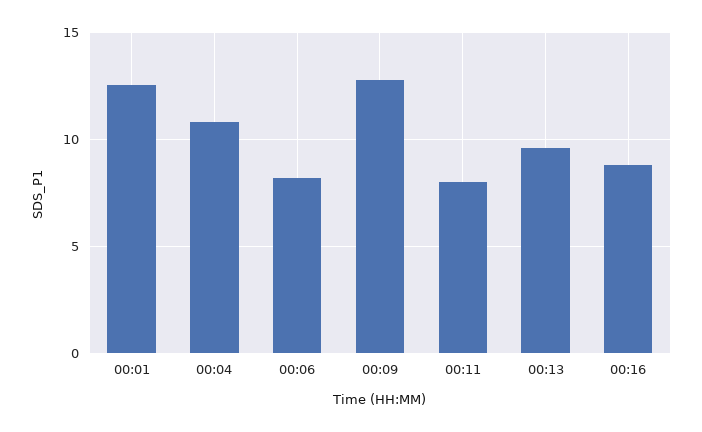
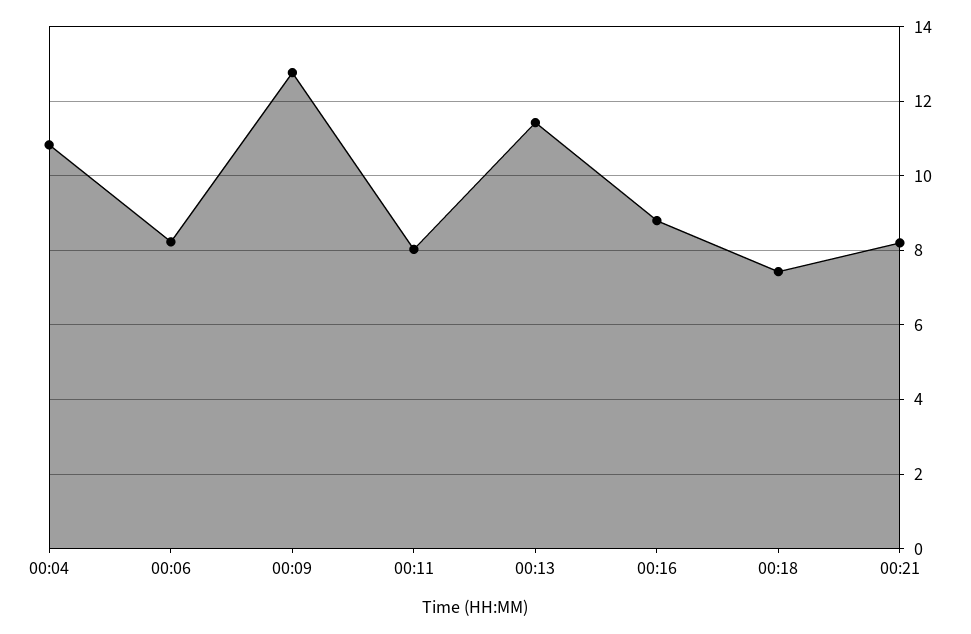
00:01: 12.5 -> none
00:13: 9.5 -> 11.4
00:18: none -> 7.4
00:21: none -> 8.2

